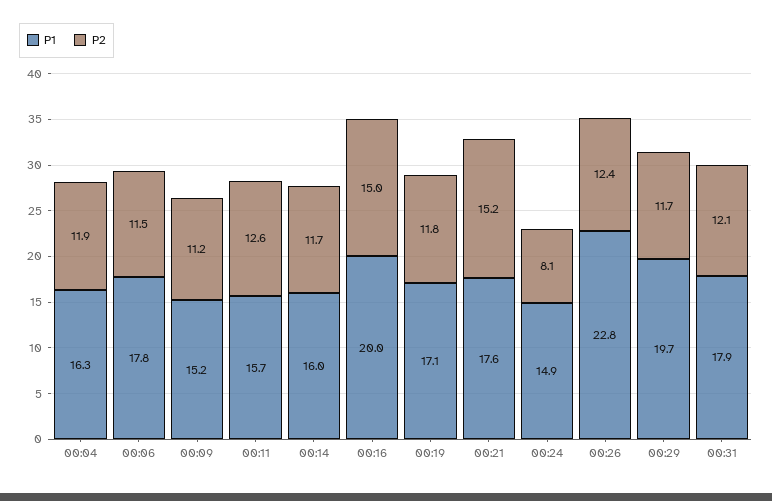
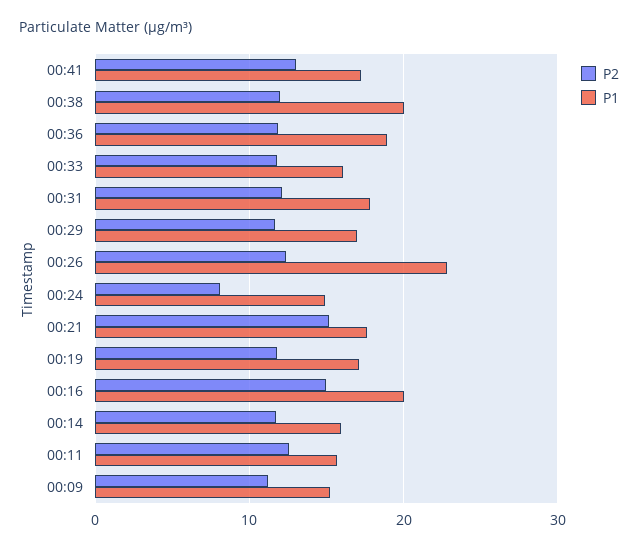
P1, 00:04: 16.3 -> none
P2, 00:04: 11.9 -> none
P1, 00:06: 17.8 -> none
P2, 00:06: 11.5 -> none
P1, 00:29: 19.7 -> 17
P2, 00:41: none -> 13
P1, 00:41: none -> 17
P2, 00:38: none -> 12
P1, 00:38: none -> 20
P2, 00:36: none -> 12
P1, 00:36: none -> 19
P2, 00:33: none -> 12
P1, 00:33: none -> 16

